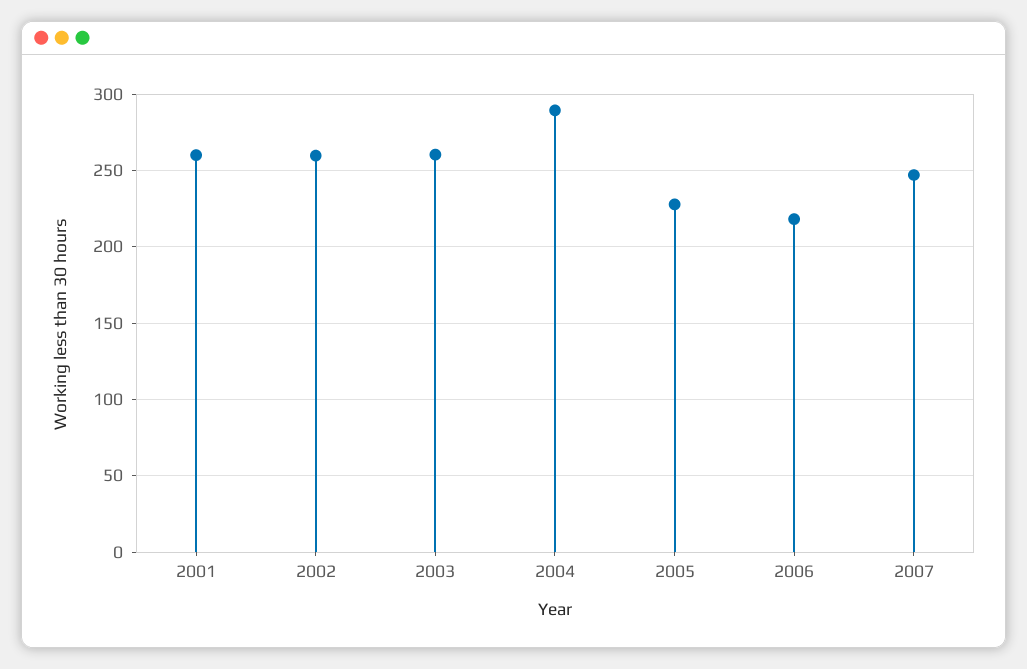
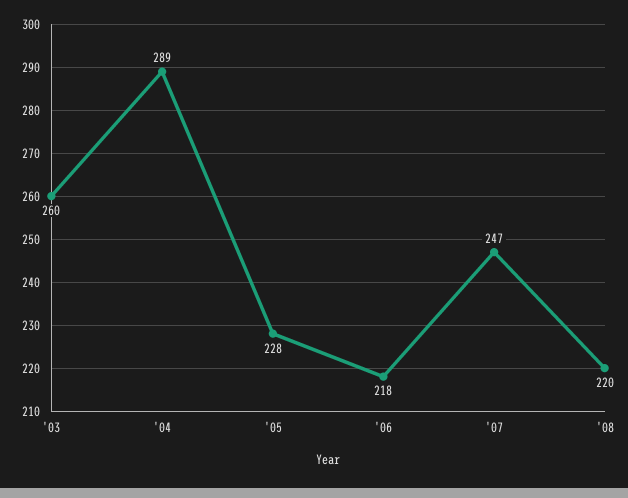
2001: 260 -> none
2002: 260 -> none
'08: none -> 220

